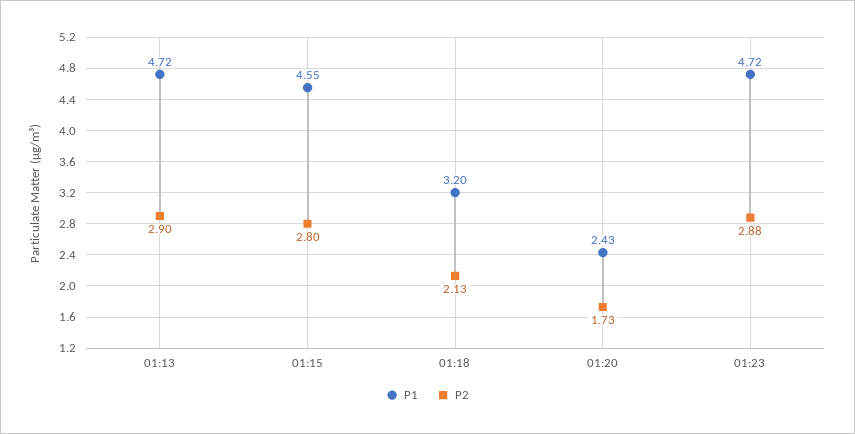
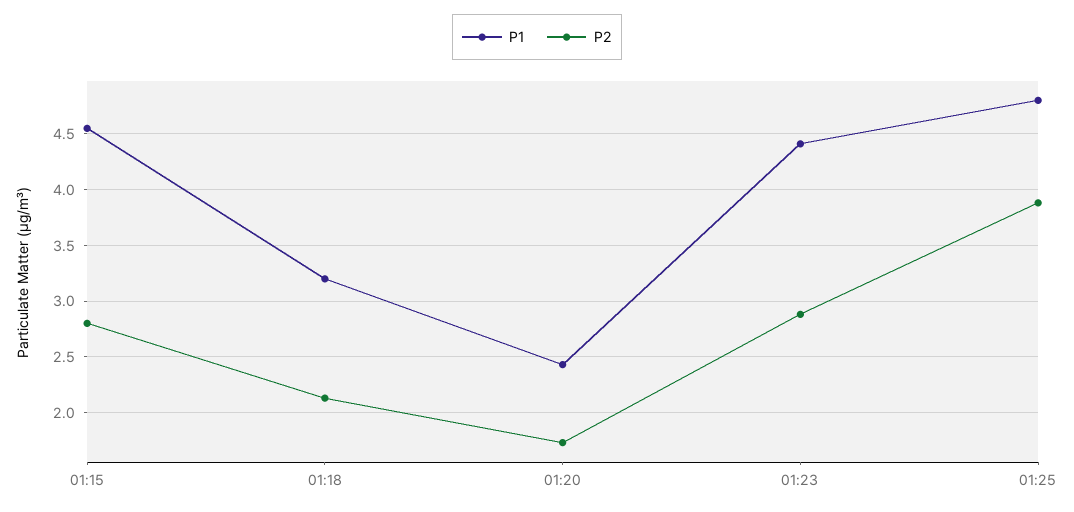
P1, 01:13: 4.72 -> none
P2, 01:13: 2.9 -> none
P1, 01:23: 4.72 -> 4.4
P1, 01:25: none -> 4.8
P2, 01:25: none -> 3.9

